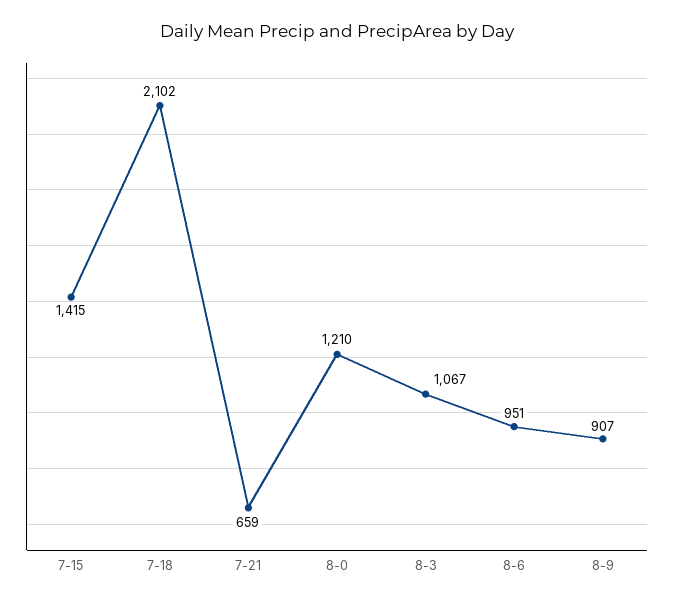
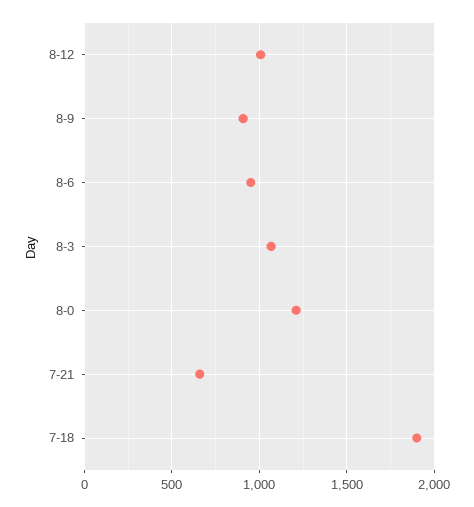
7-15: 1415 -> none
7-18: 2102 -> 1900
8-12: none -> 1000

